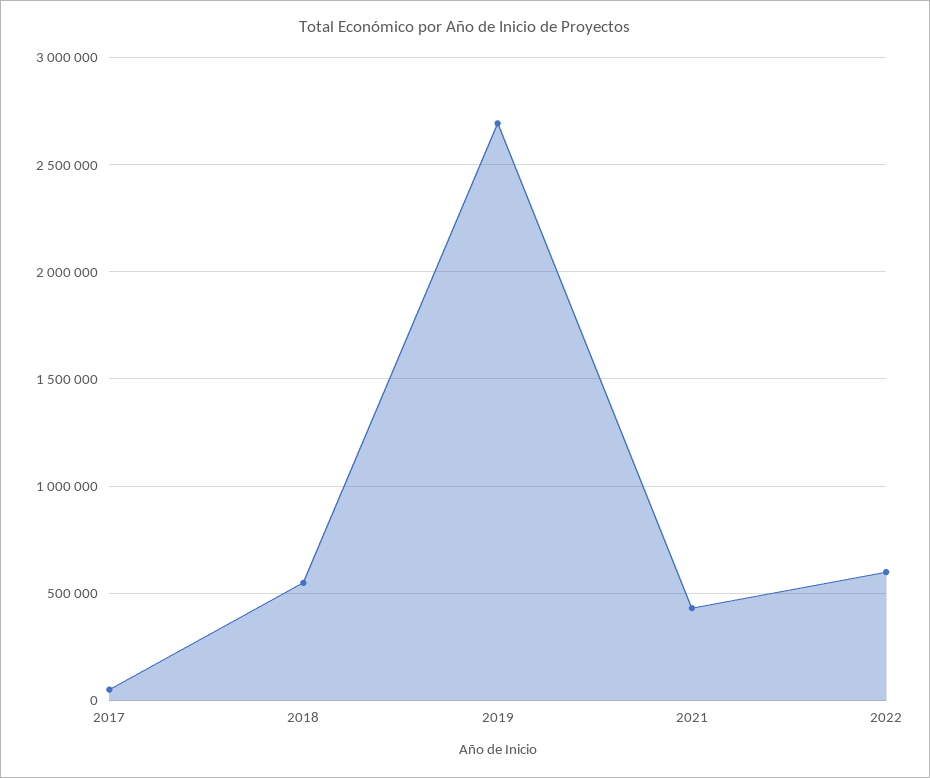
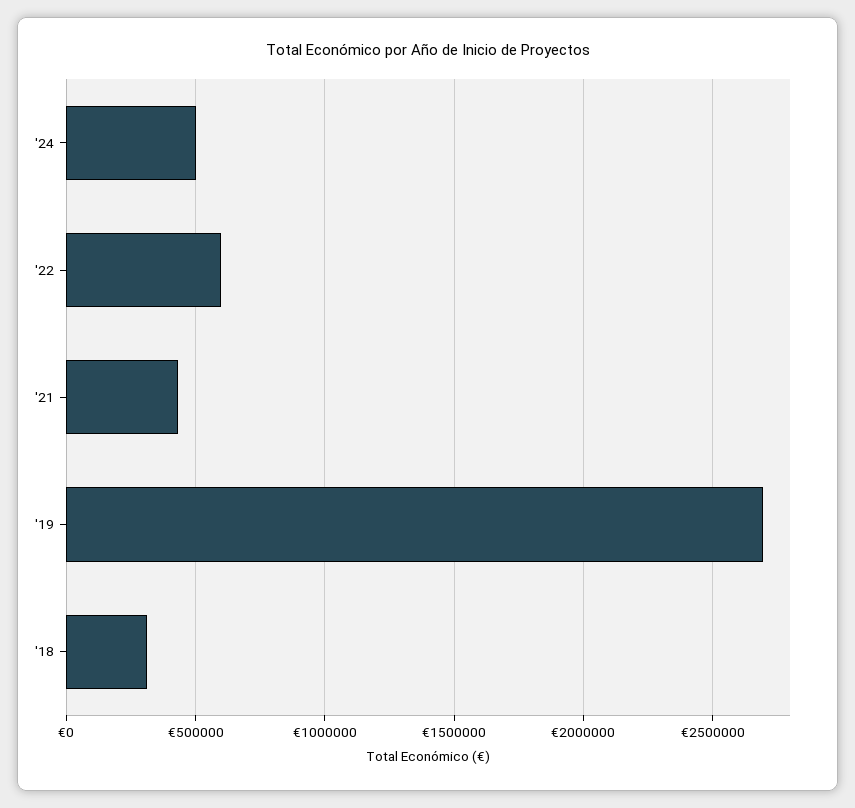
2017: 50000 -> none
2018: 550000 -> 300000
'24: none -> 500000

